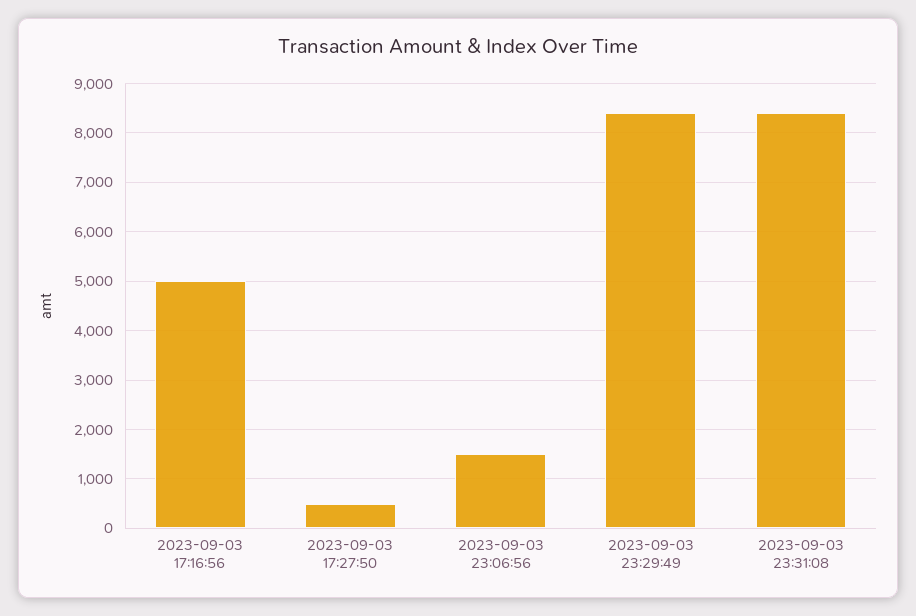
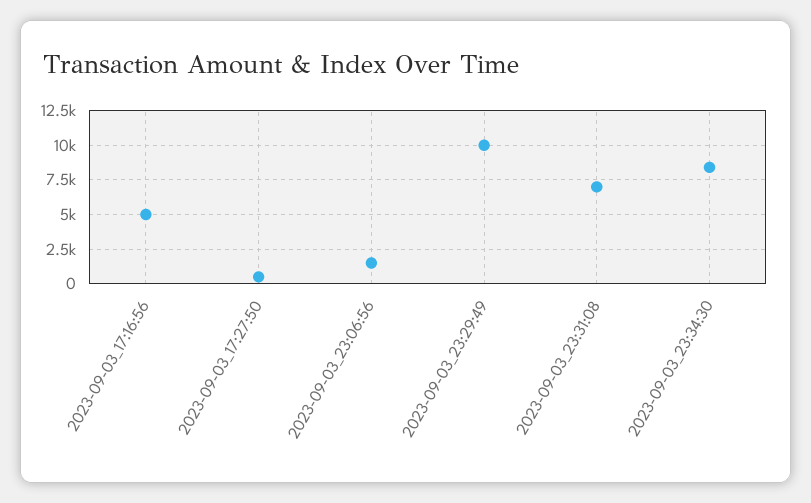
2023-09-03 23:29:49: 8400 -> 10000
2023-09-03 23:31:08: 8400 -> 7000
2023-09-03_23:34:30: none -> 8500

